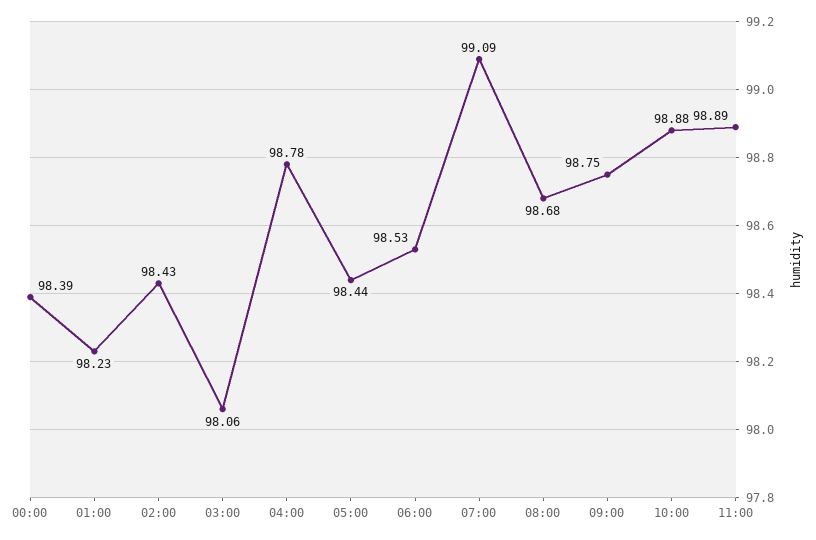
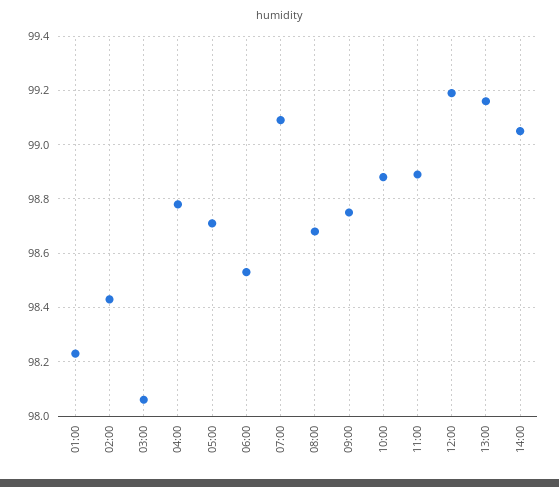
00:00: 98.39 -> none
05:00: 98.44 -> 98.7
12:00: none -> 99.2
13:00: none -> 99.15
14:00: none -> 99.05

